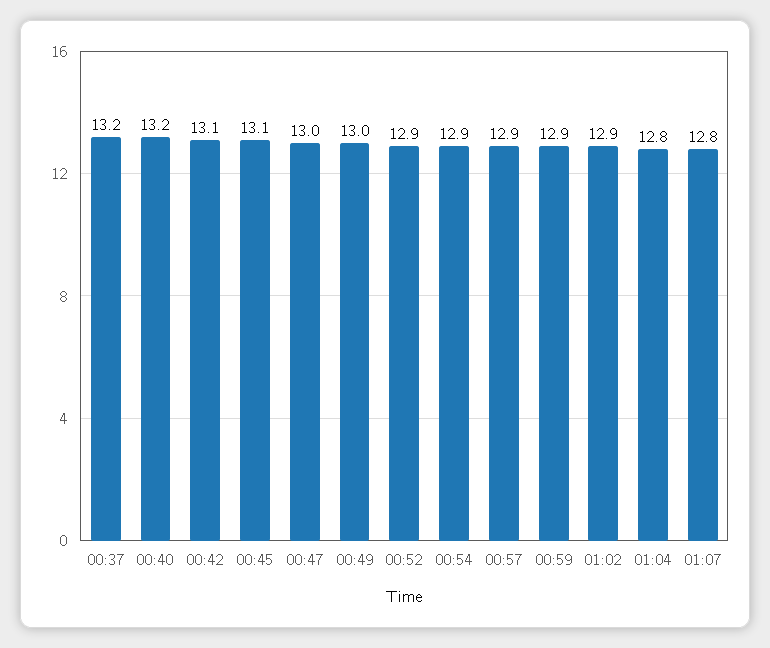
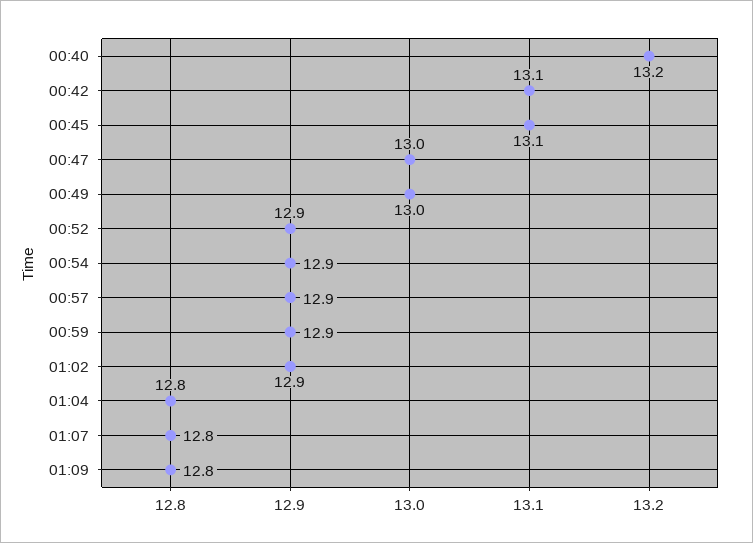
00:37: 13.2 -> none
01:09: none -> 12.8

